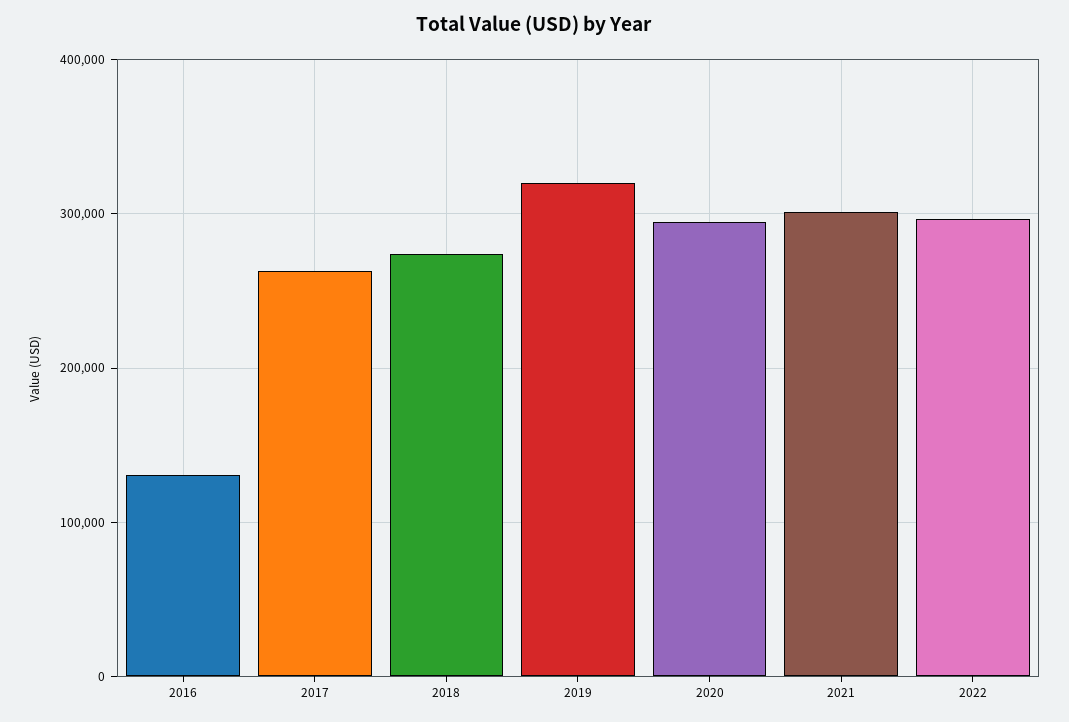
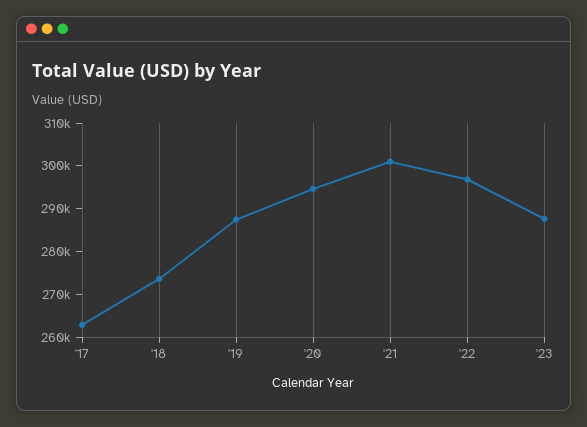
2016: 130000 -> none
2019: 320000 -> 288000
'23: none -> 288000

